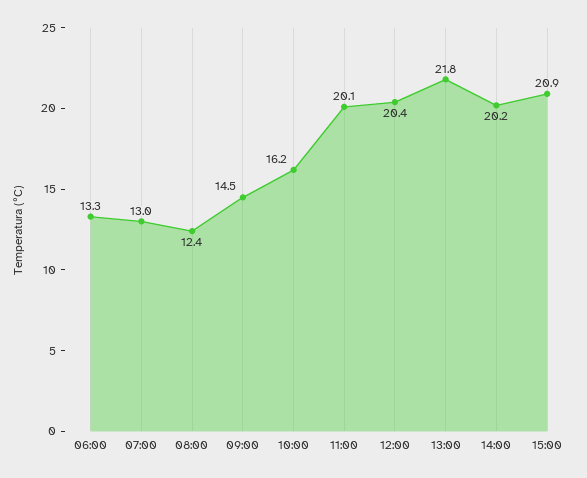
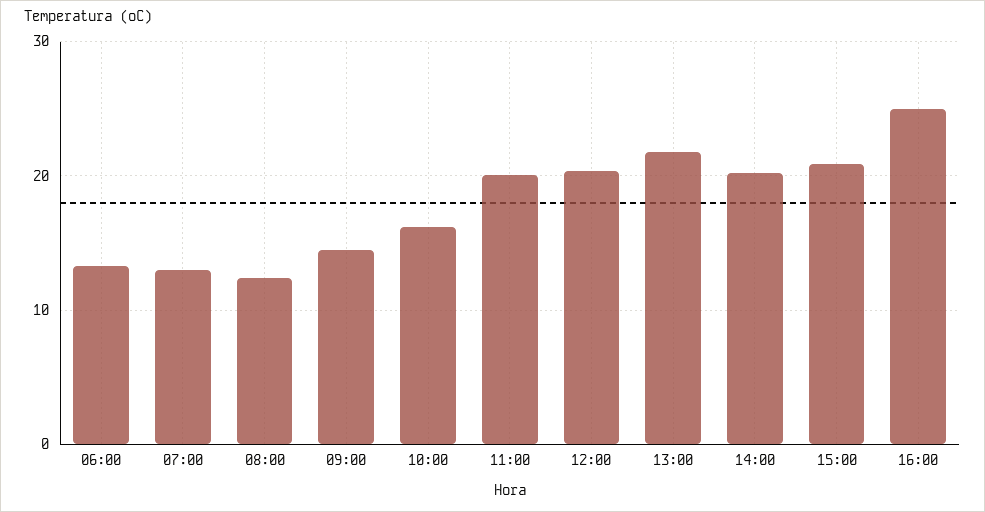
16:00: none -> 25

